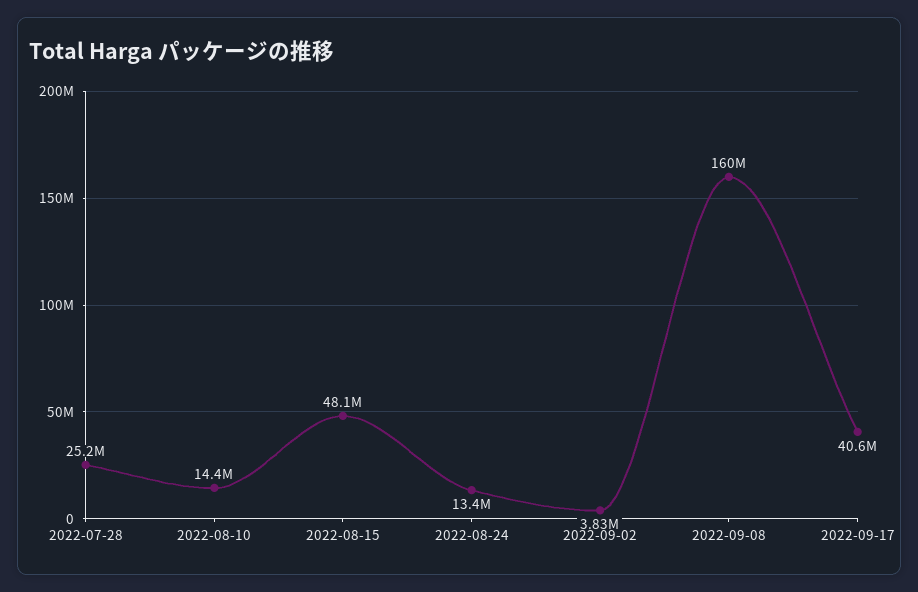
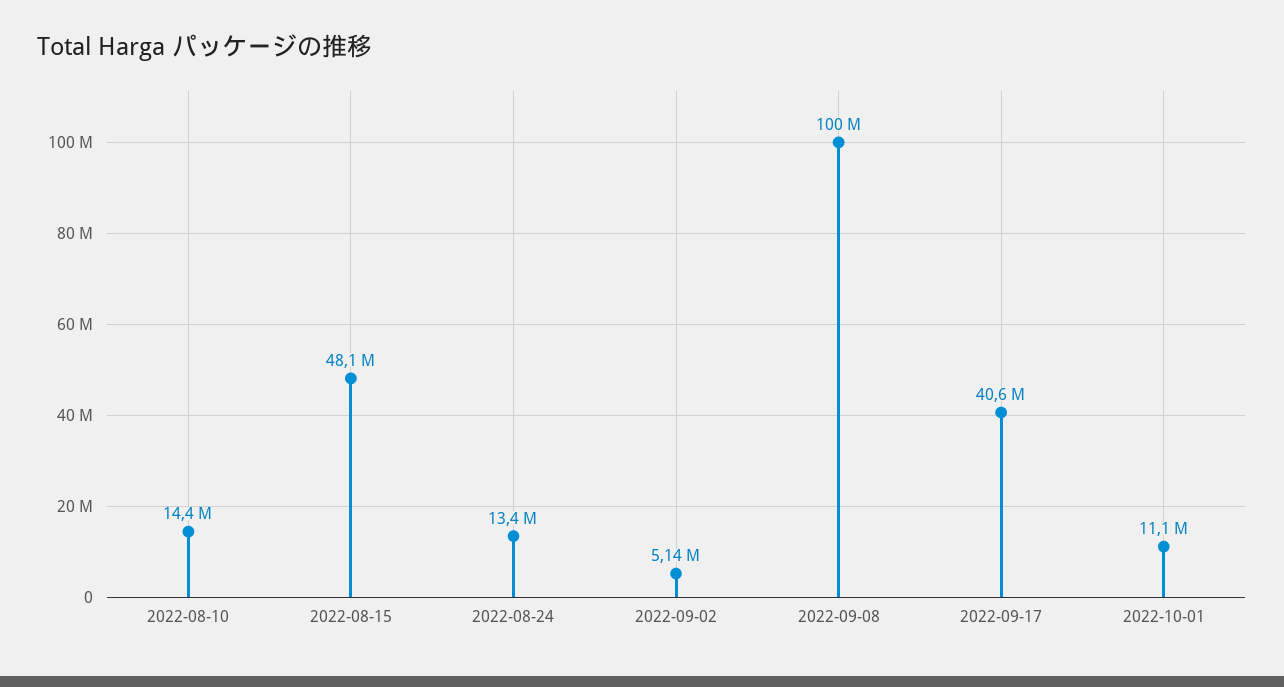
2022-07-28: 25200000 -> none
2022-09-02: 3830000 -> 5140000
2022-09-08: 160000000 -> 100000000
2022-10-01: none -> 11100000

